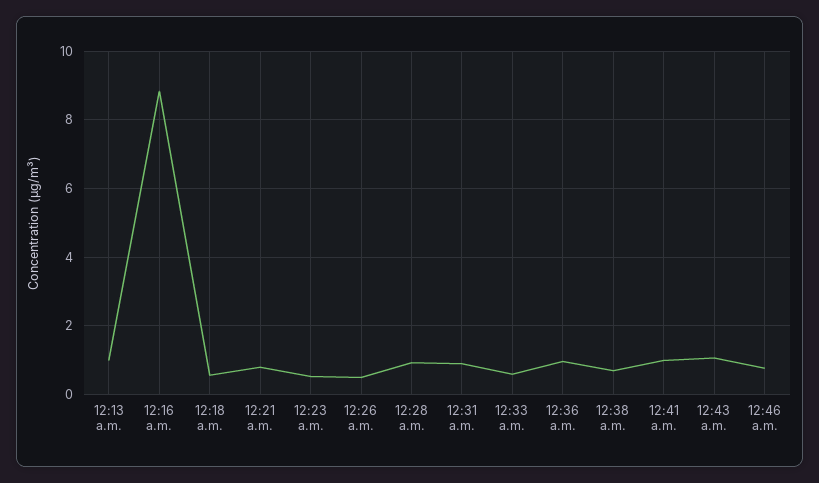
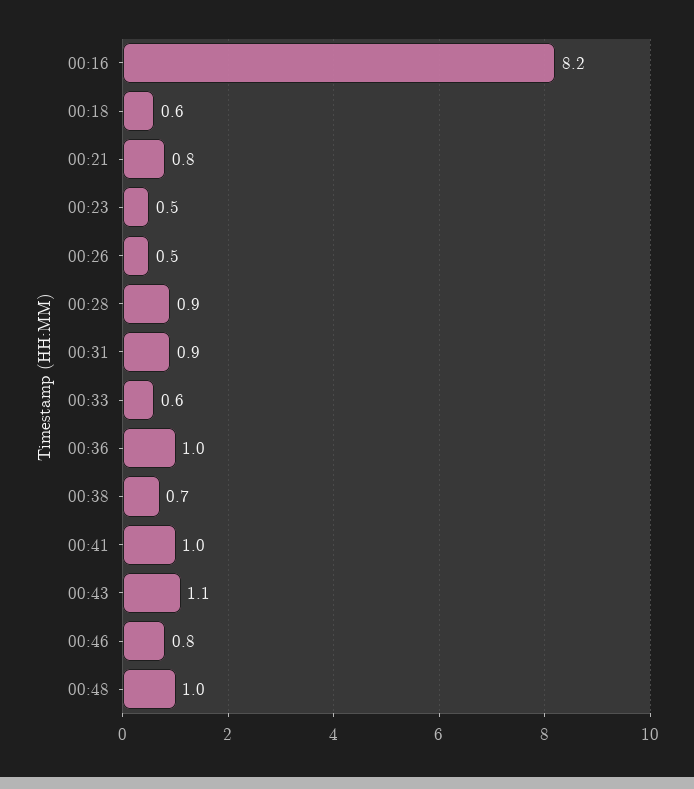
12:13 a.m.: 1 -> none
12:16 a.m.: 8.8 -> 8.2
00:48: none -> 1

